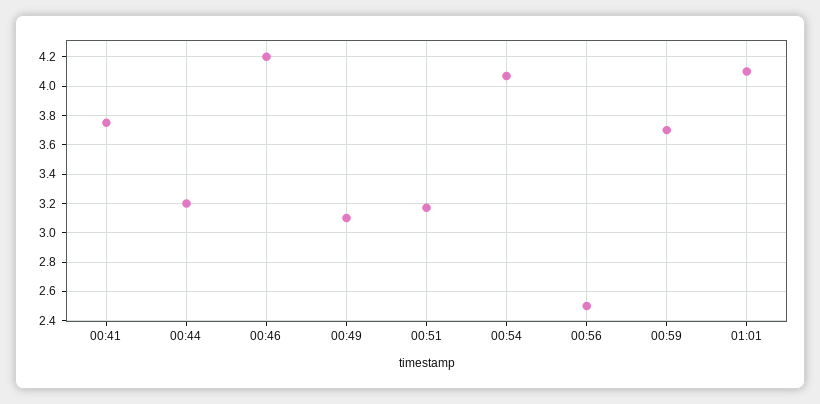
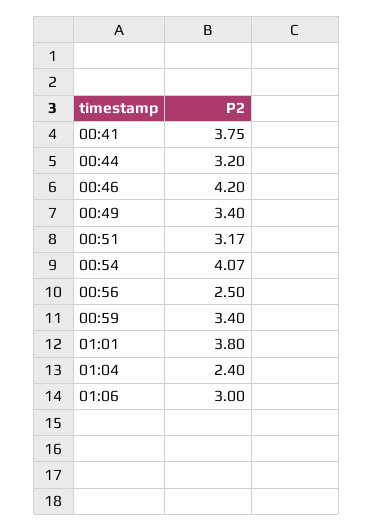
00:49: 3.1 -> 3.4
00:59: 3.7 -> 3.4
01:01: 4.1 -> 3.8
01:04: none -> 2.4
01:06: none -> 3

